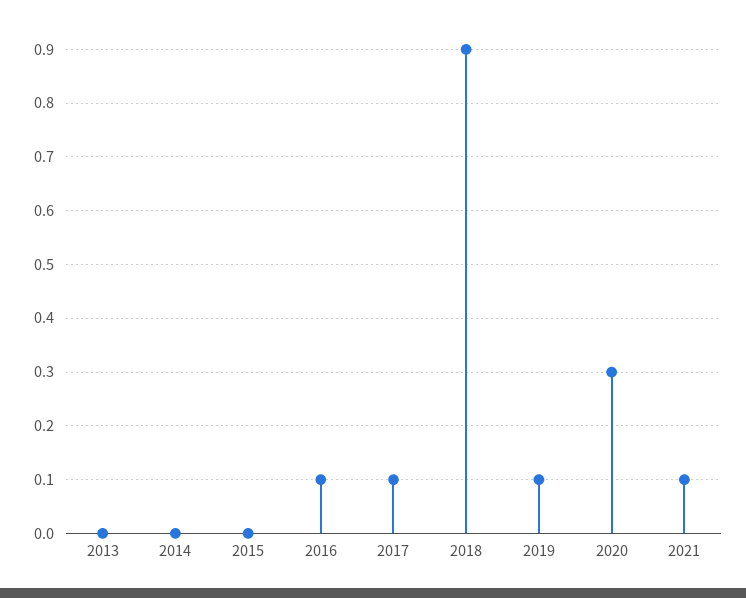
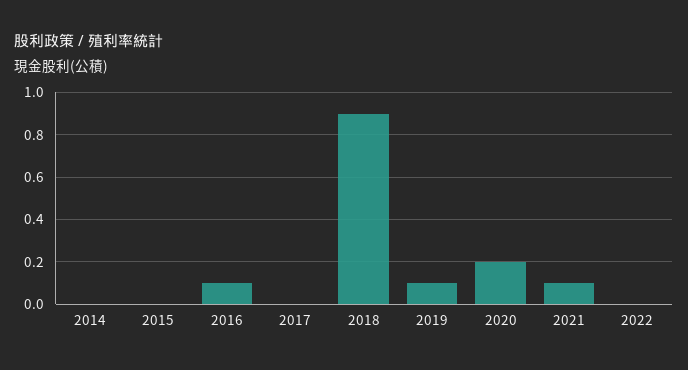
2013: 0 -> none
2017: 0.1 -> 0
2020: 0.3 -> 0.2
2022: none -> 0

